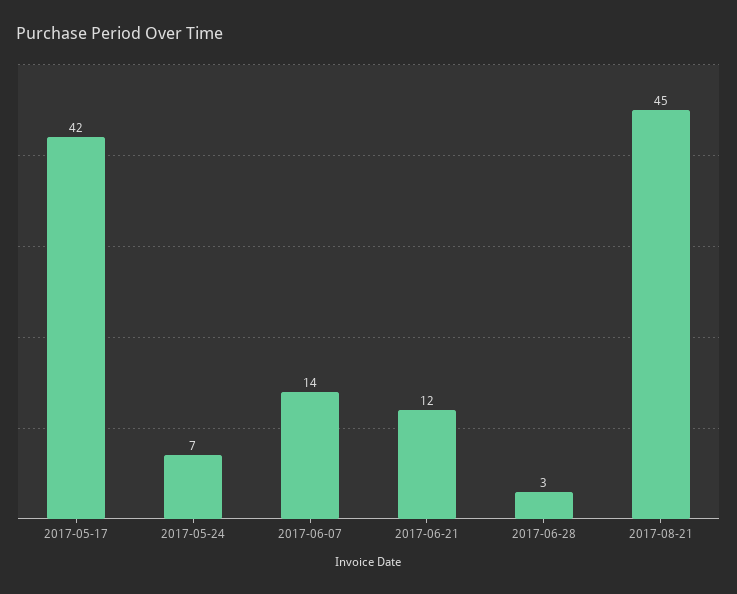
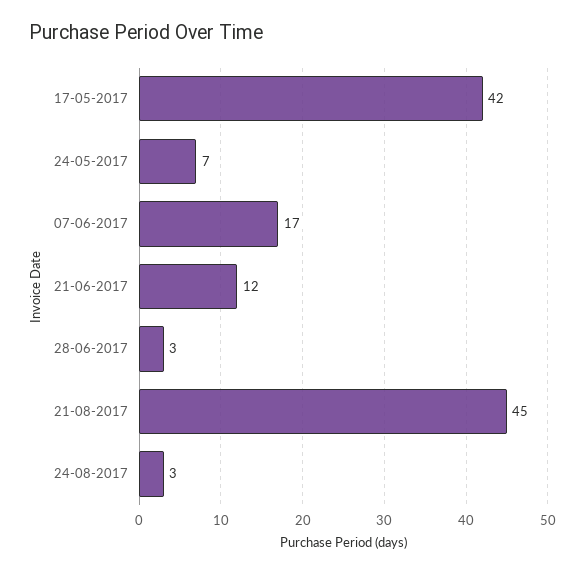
2017-06-07: 14 -> 17
24-08-2017: none -> 3

